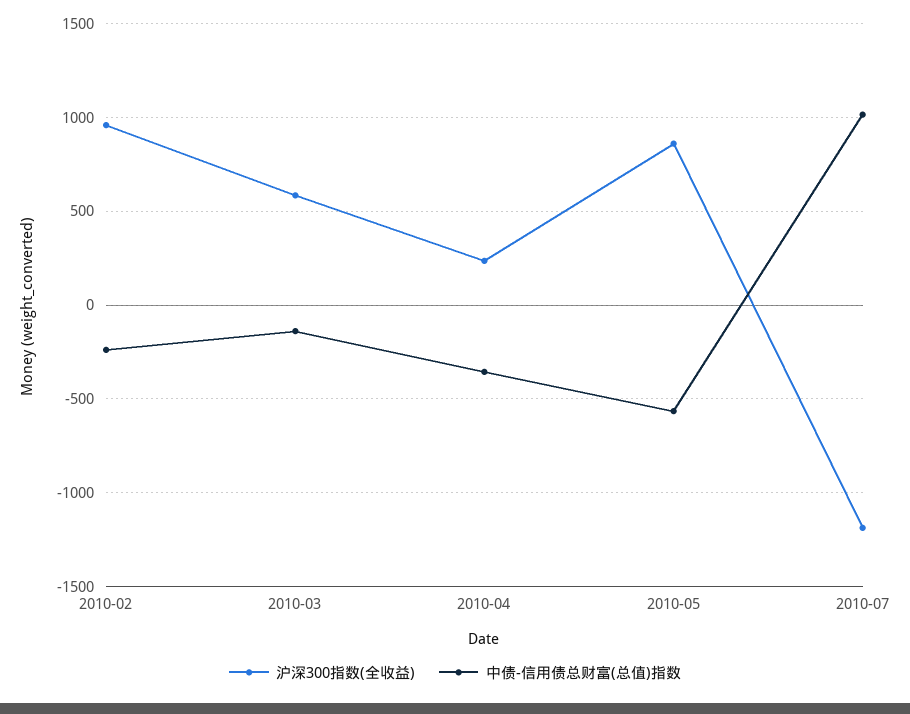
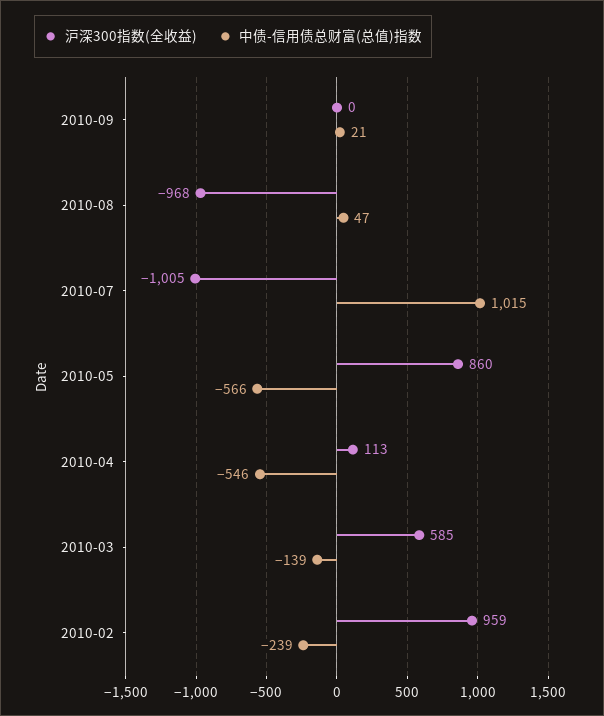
沪深300指数(全收益), 2010-04: 250 -> 113
中债-信用债总财富(总值)指数, 2010-04: -350 -> -546
沪深300指数(全收益), 2010-07: -1200 -> -1005
沪深300指数(全收益), 2010-09: none -> 0
中债-信用债总财富(总值)指数, 2010-09: none -> 21
沪深300指数(全收益), 2010-08: none -> -968
中债-信用债总财富(总值)指数, 2010-08: none -> 47

